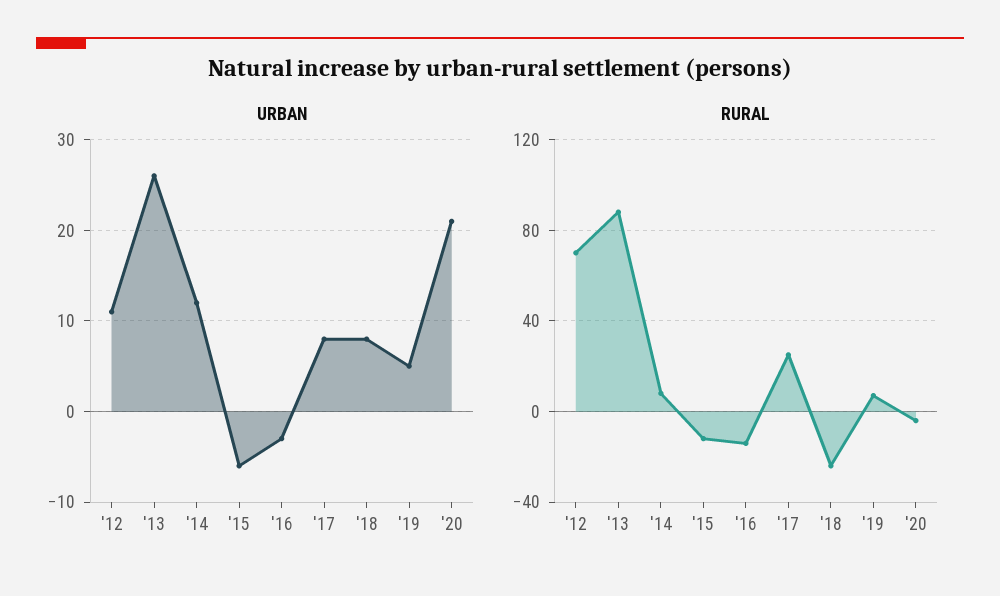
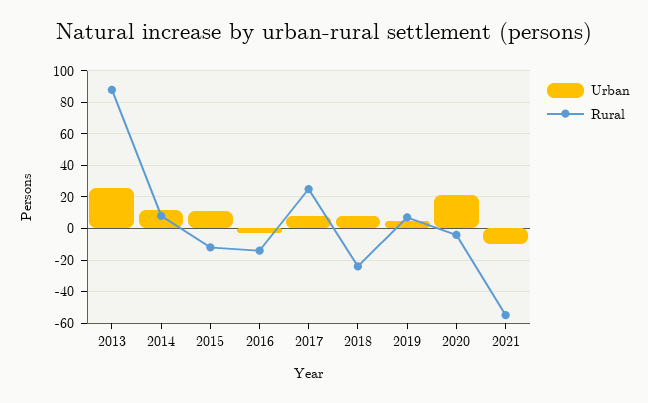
URBAN, '12: 11 -> none
URBAN, '15: -6 -> 10
RURAL, '12: 70 -> none
URBAN, 2021: none -> -10
RURAL, 2021: none -> -55

